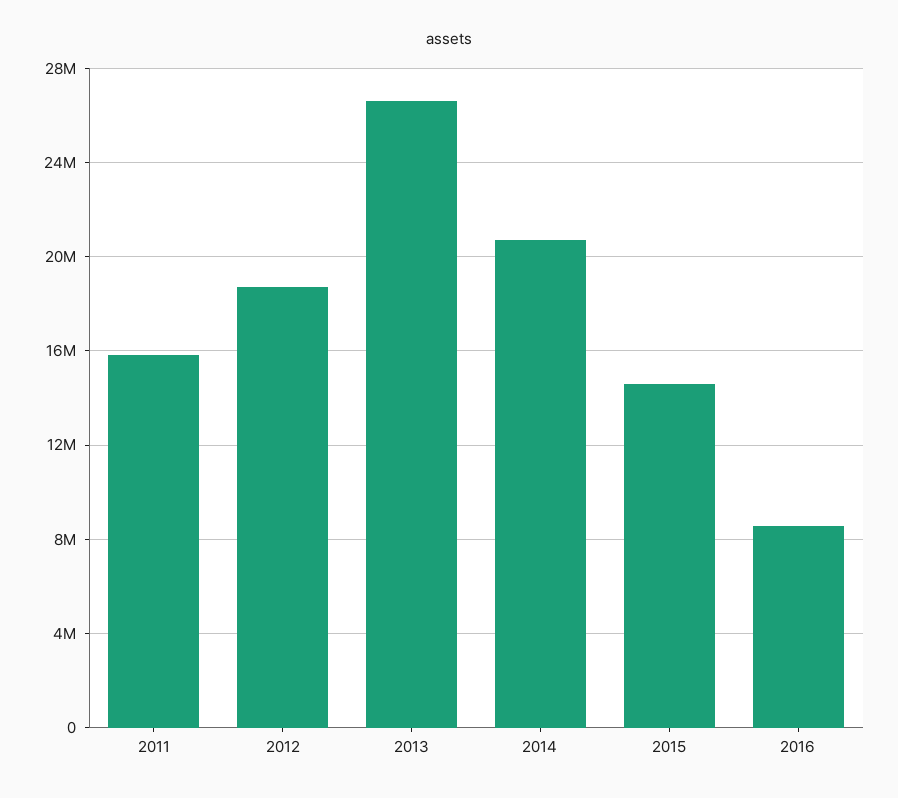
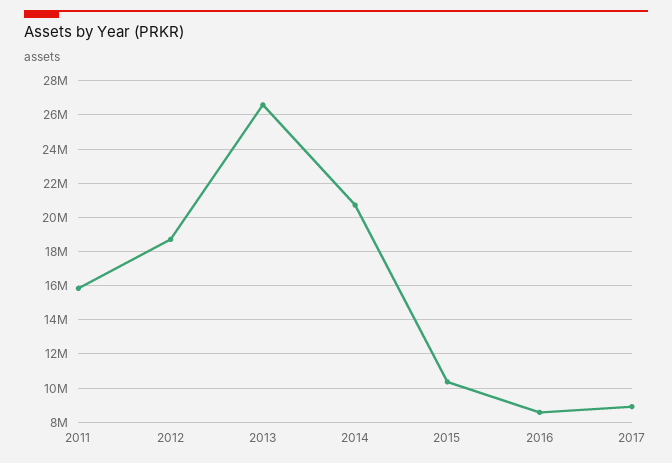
2015: 14500000 -> 10500000
2017: none -> 9000000

